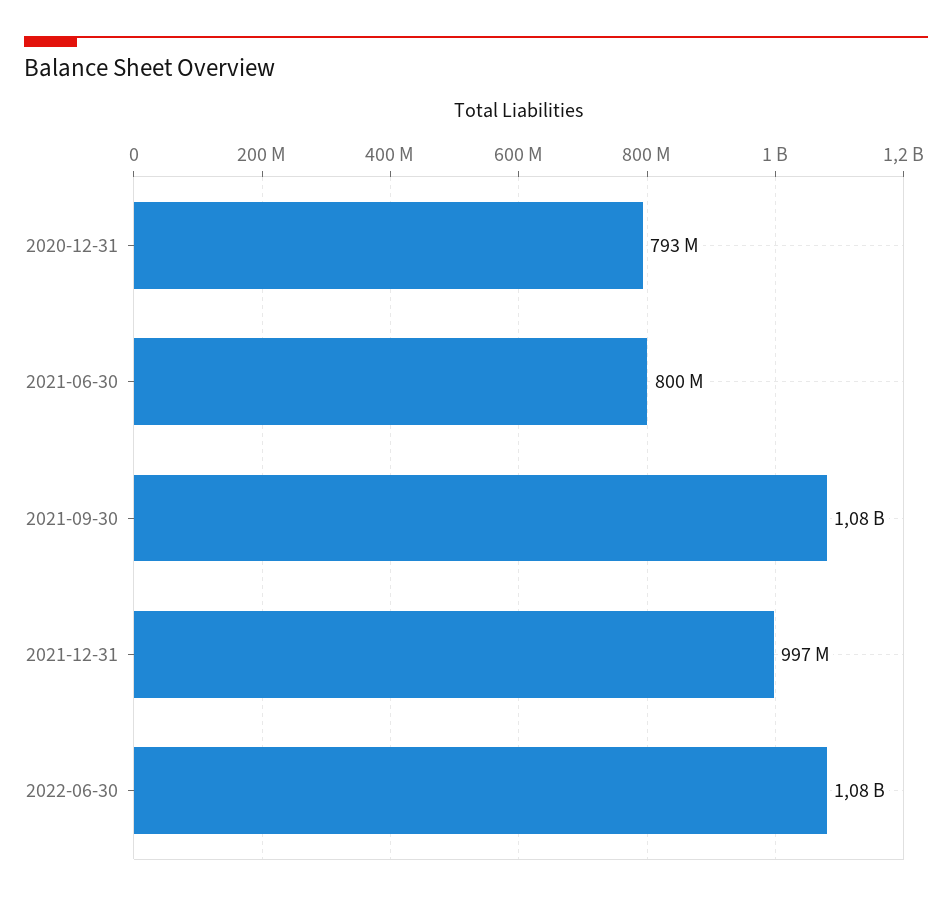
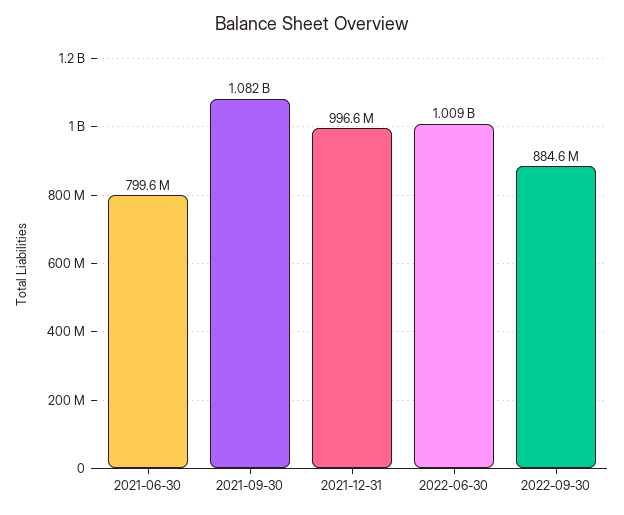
2020-12-31: 793000000 -> none
2022-06-30: 1080000000 -> 1009000000
2022-09-30: none -> 884600000

